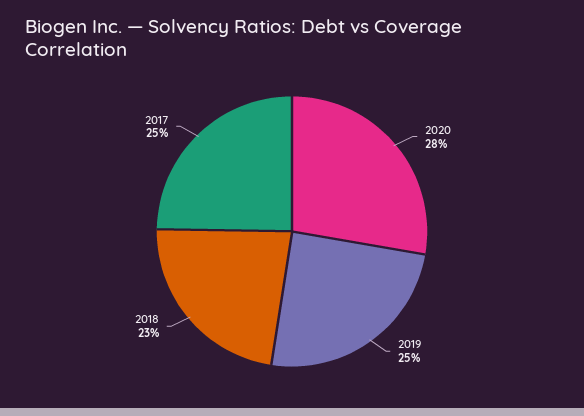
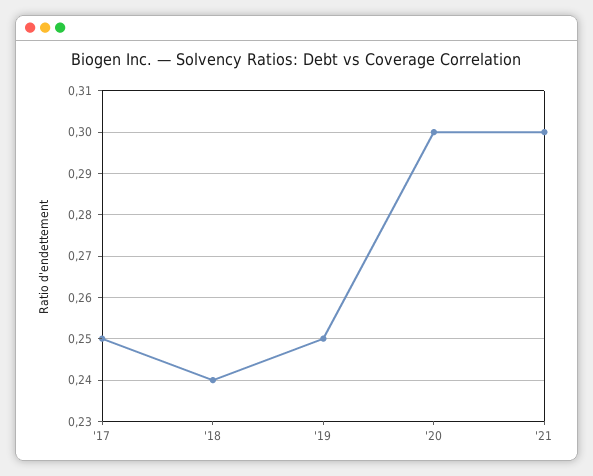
2020: 0.28 -> 0.3
2018: 0.23 -> 0.24
'21: none -> 0.3

